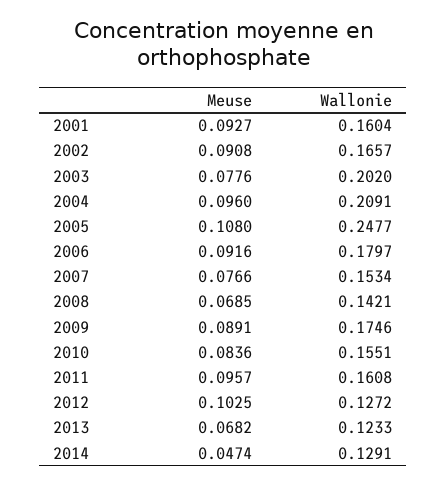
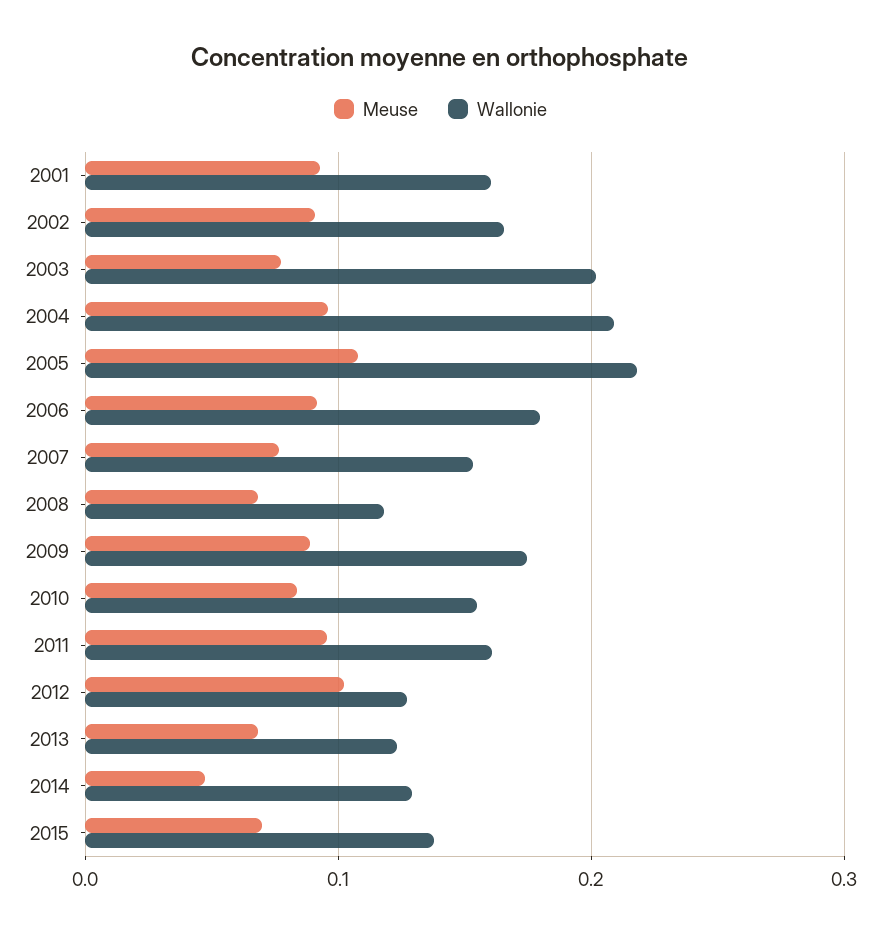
Wallonie, 2005: 0.2477 -> 0.22
Wallonie, 2008: 0.1421 -> 0.12
Meuse, 2015: none -> 0.07
Wallonie, 2015: none -> 0.14

